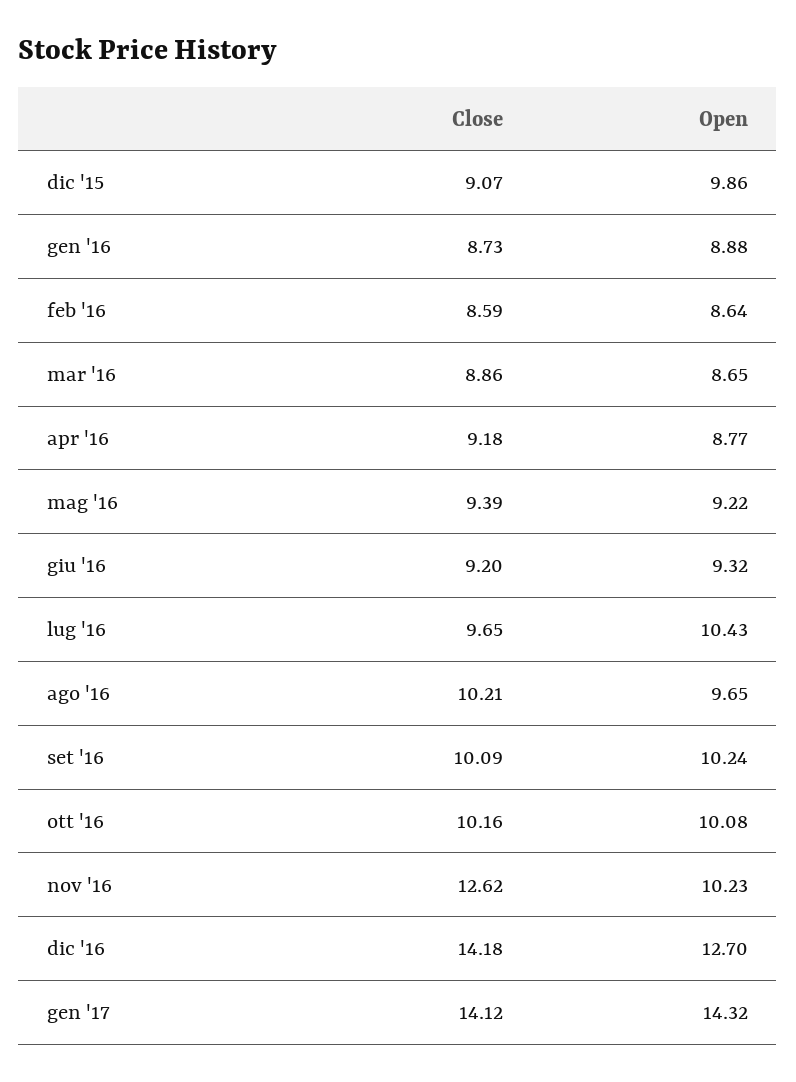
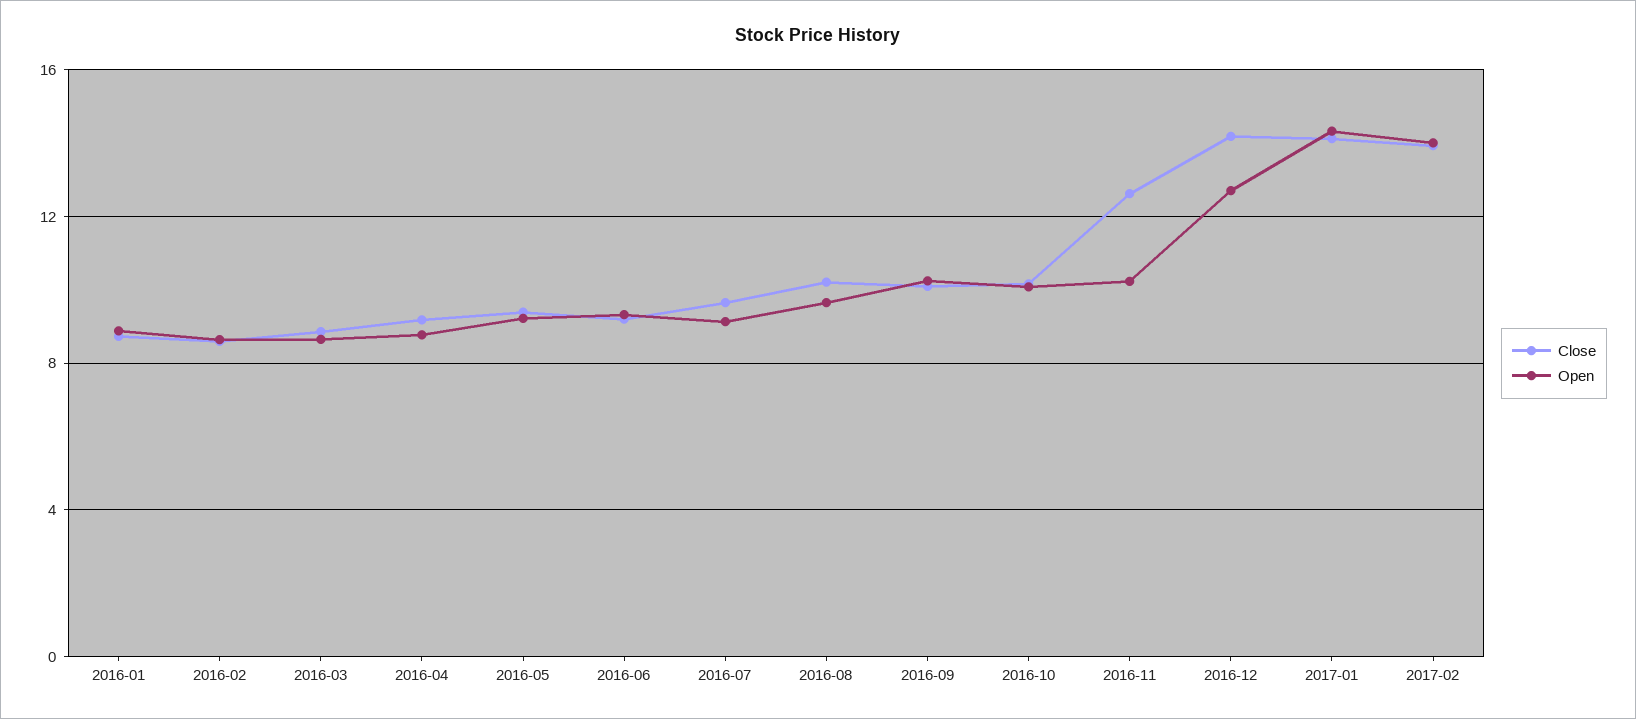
Close, dic '15: 9.07 -> none
Open, dic '15: 9.86 -> none
Open, lug '16: 10.43 -> 9
Close, 2017-02: none -> 14
Open, 2017-02: none -> 14

